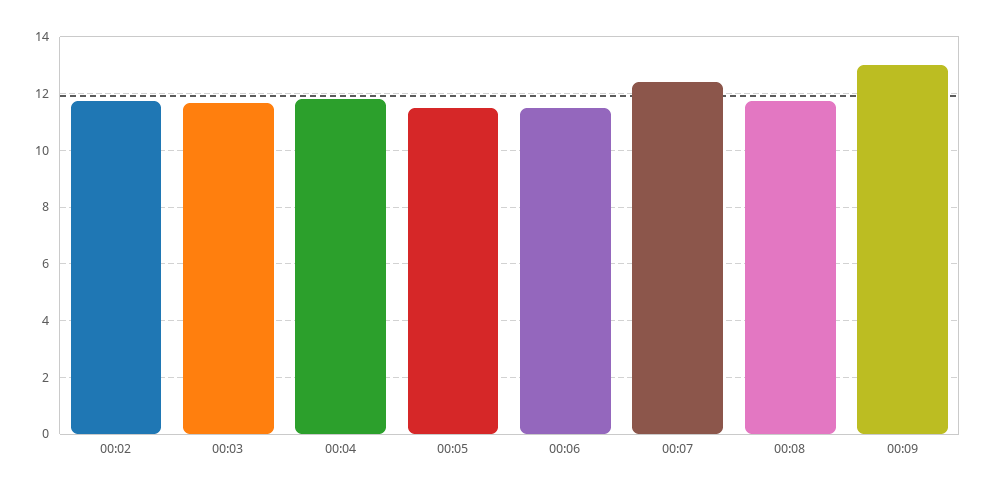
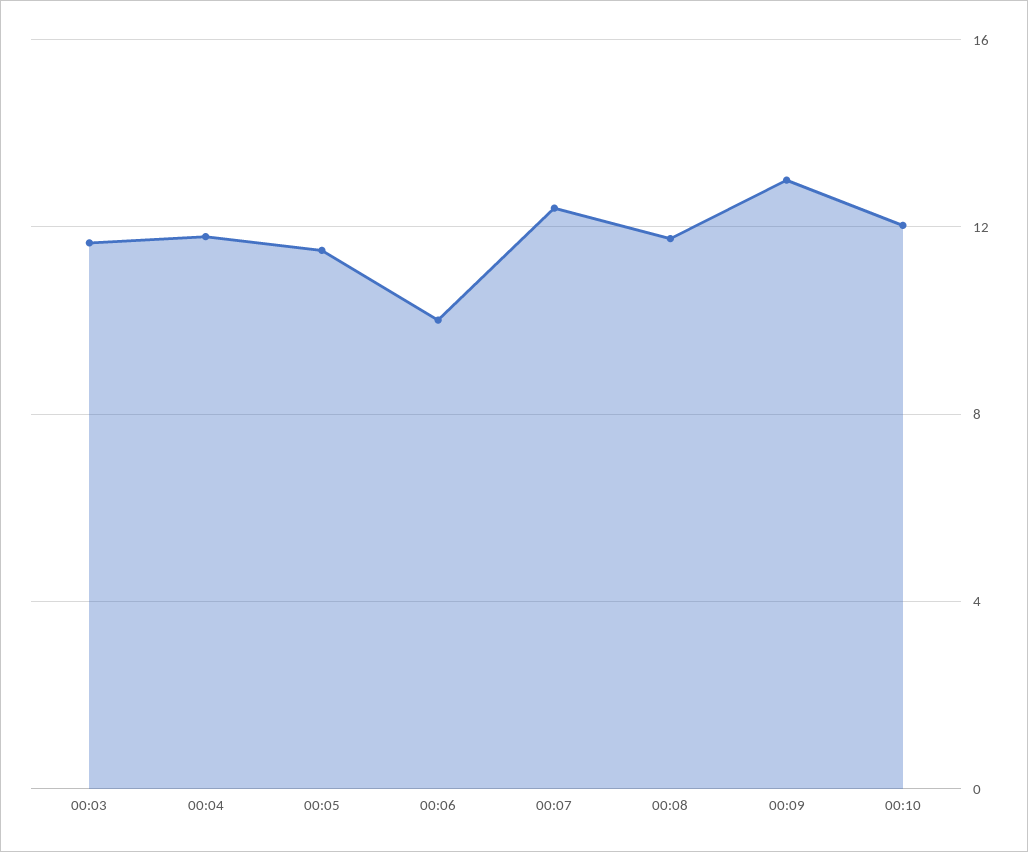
00:02: 11.75 -> none
00:06: 11.5 -> 10
00:10: none -> 12

